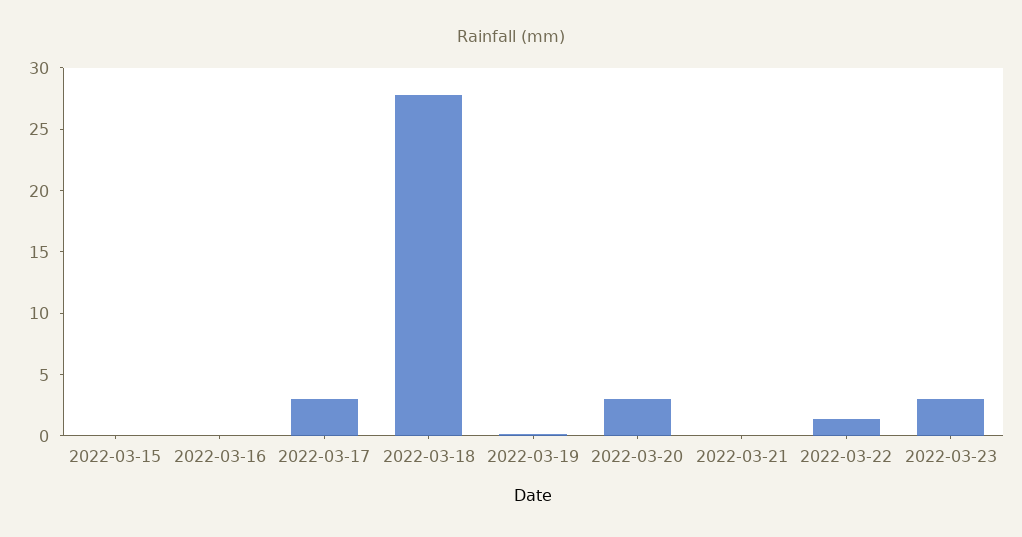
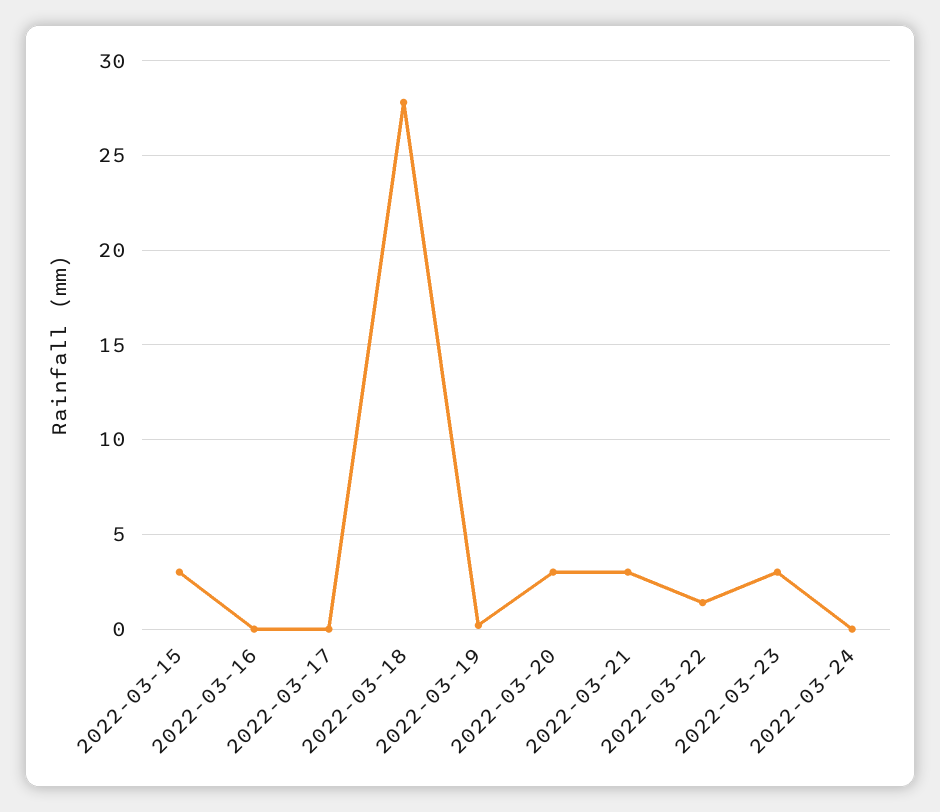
2022-03-15: 0 -> 3
2022-03-17: 3 -> 0
2022-03-21: 0 -> 3
2022-03-24: none -> 0

